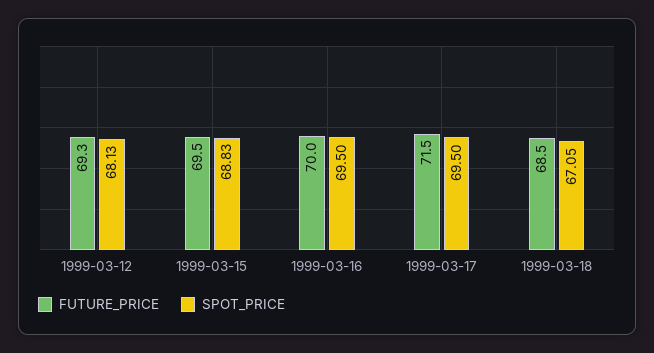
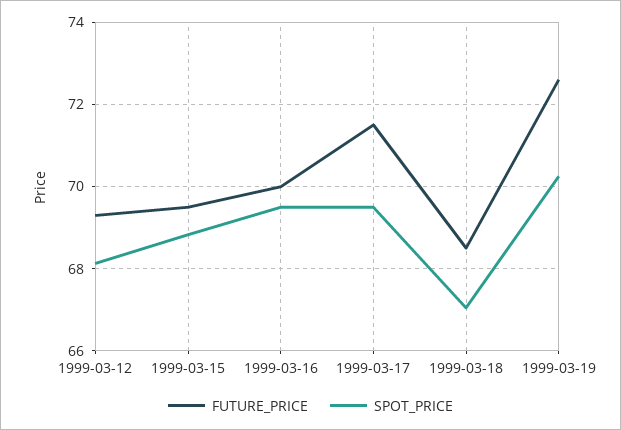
FUTURE_PRICE, 1999-03-19: none -> 72.6
SPOT_PRICE, 1999-03-19: none -> 70.2

